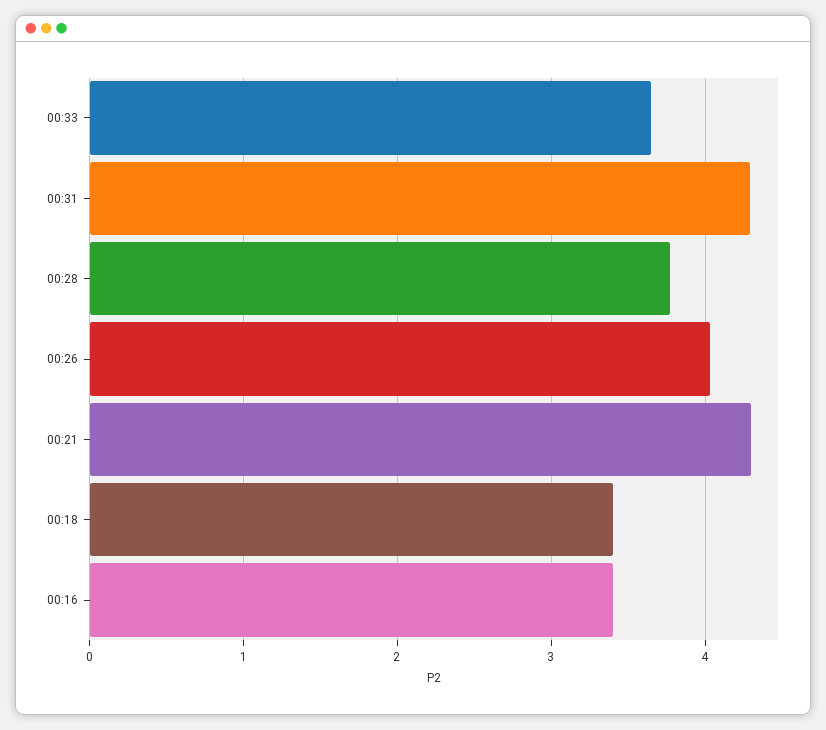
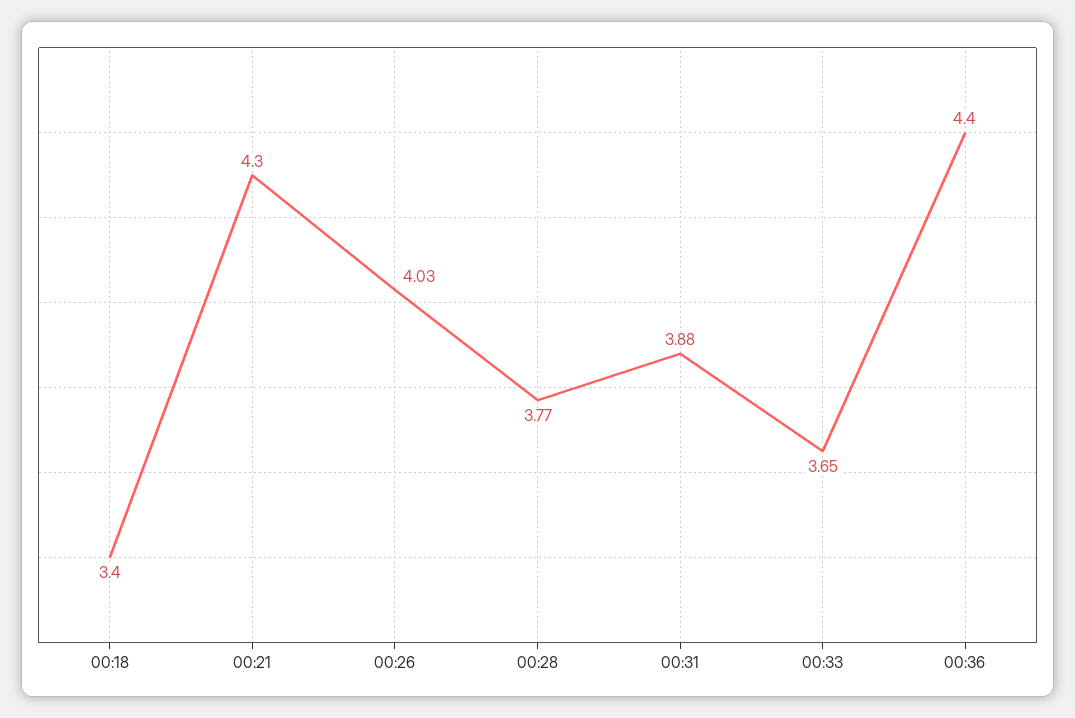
00:31: 4.3 -> 3.88
00:16: 3.4 -> none
00:36: none -> 4.4

